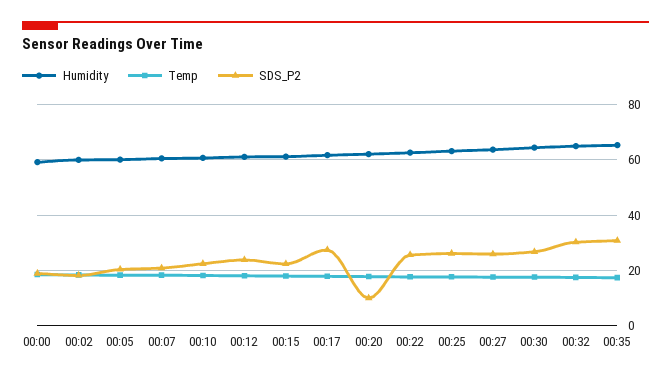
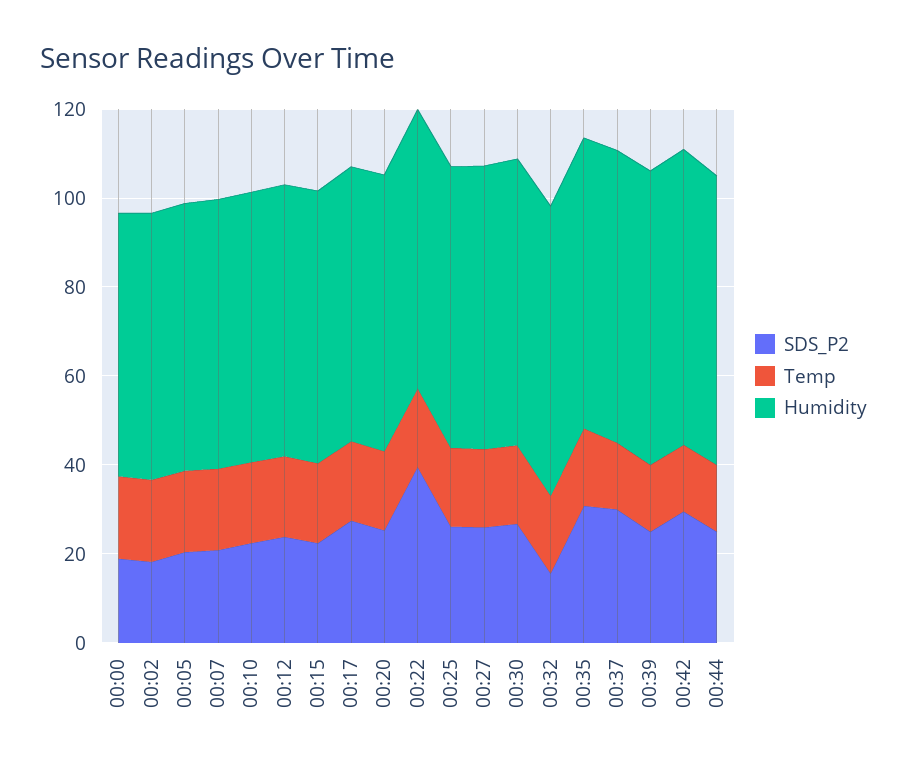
SDS_P2, 00:20: 10 -> 25
SDS_P2, 00:22: 25 -> 40
SDS_P2, 00:32: 30 -> 15
SDS_P2, 00:37: none -> 30
Temp, 00:37: none -> 15
Humidity, 00:37: none -> 65
SDS_P2, 00:39: none -> 25
Temp, 00:39: none -> 15
Humidity, 00:39: none -> 65
SDS_P2, 00:42: none -> 30
Temp, 00:42: none -> 15
Humidity, 00:42: none -> 65
SDS_P2, 00:44: none -> 25
Temp, 00:44: none -> 15
Humidity, 00:44: none -> 65

